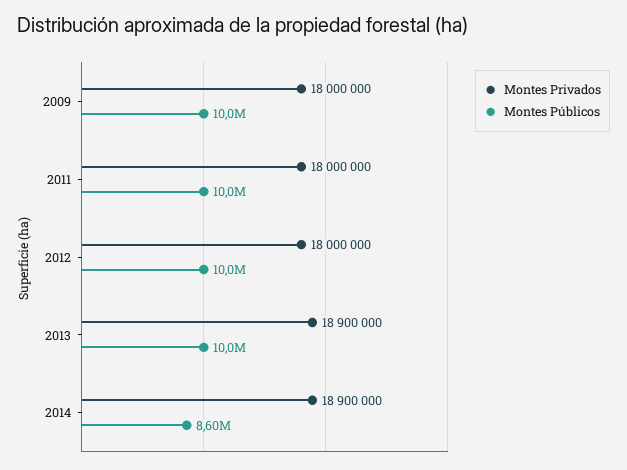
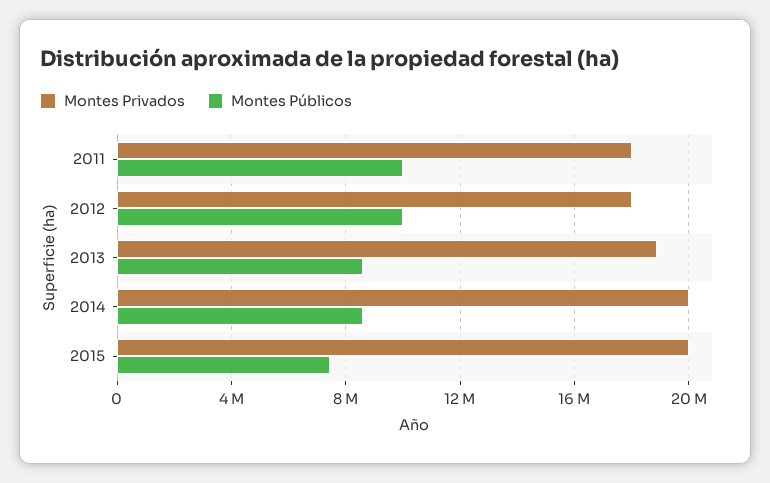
Montes Privados, 2009: 18000000 -> none
Montes Públicos, 2009: 10000000 -> none
Montes Públicos, 2013: 10000000 -> 8500000
Montes Privados, 2014: 18900000 -> 20000000
Montes Privados, 2015: none -> 20000000
Montes Públicos, 2015: none -> 7500000

